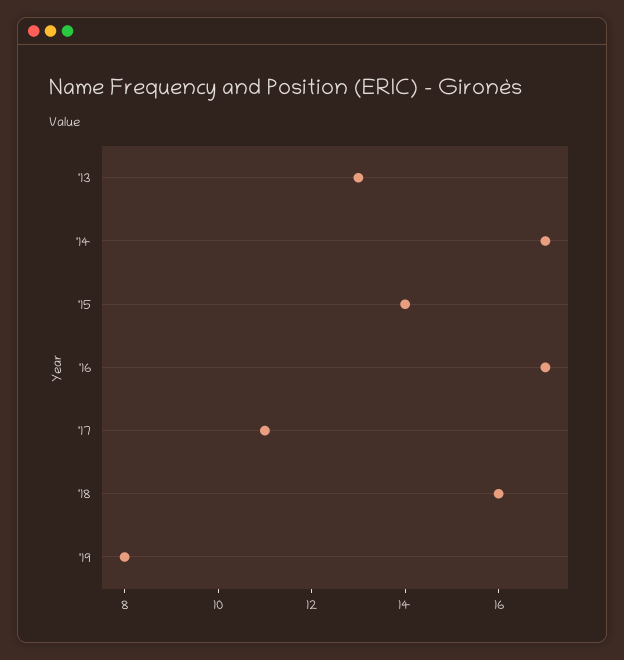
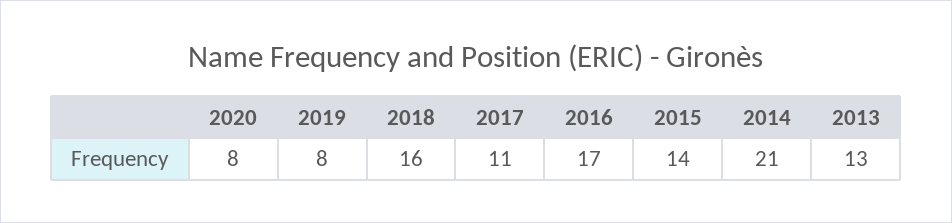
'14: 17 -> 21
2020: none -> 8

